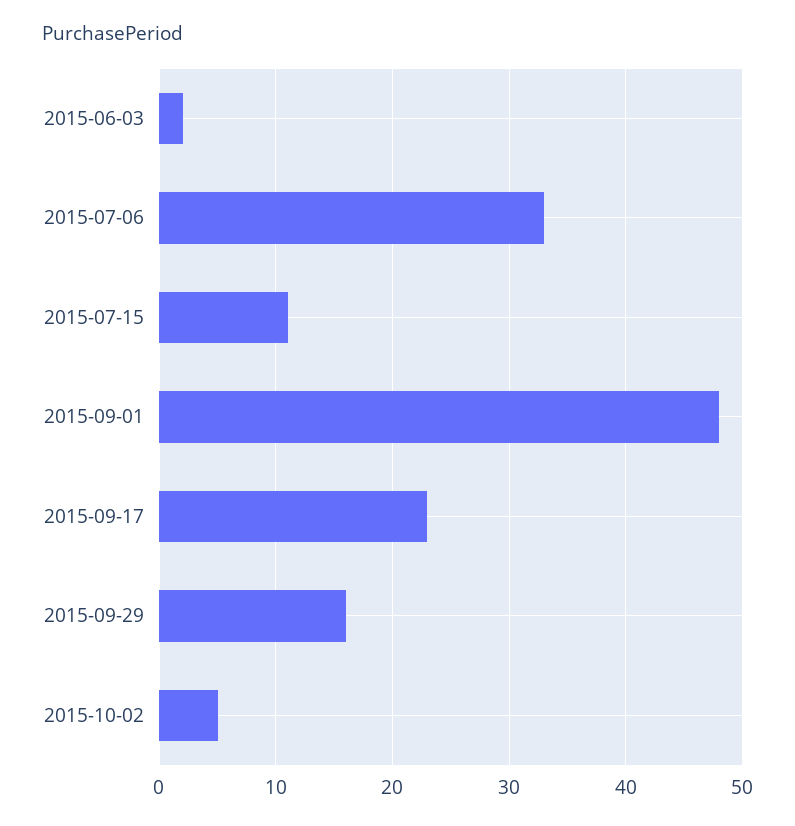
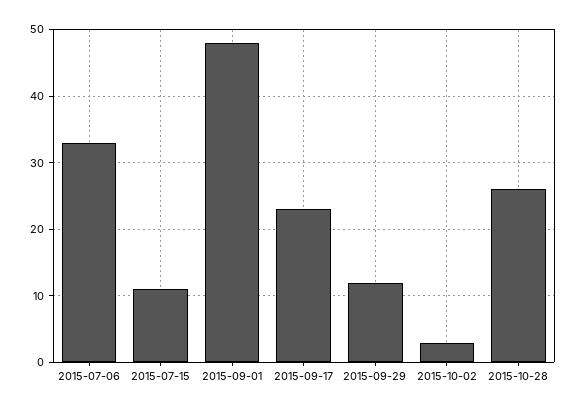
2015-06-03: 2 -> none
2015-09-29: 16 -> 12
2015-10-02: 5 -> 3
2015-10-28: none -> 26

